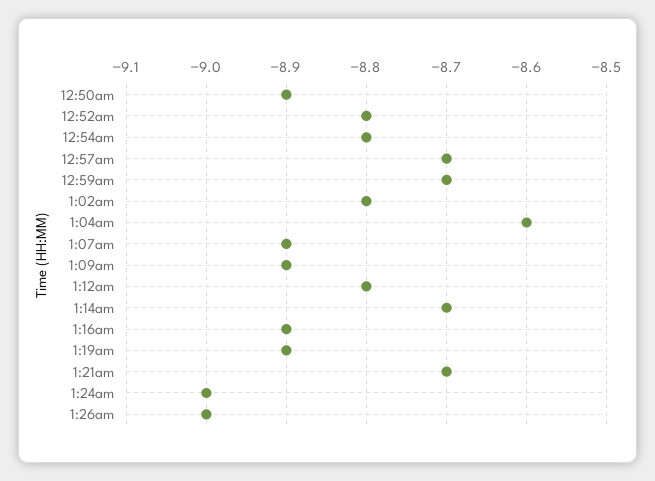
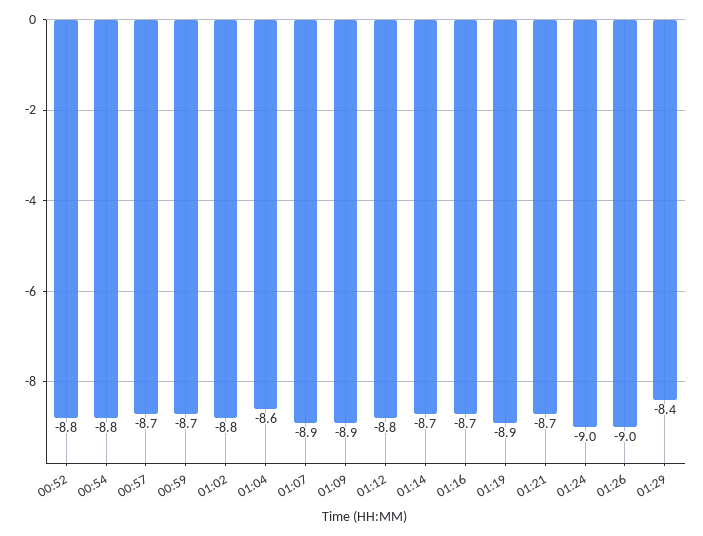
12:50am: -8.9 -> none
1:16am: -8.9 -> -8.7
01:29: none -> -8.4

